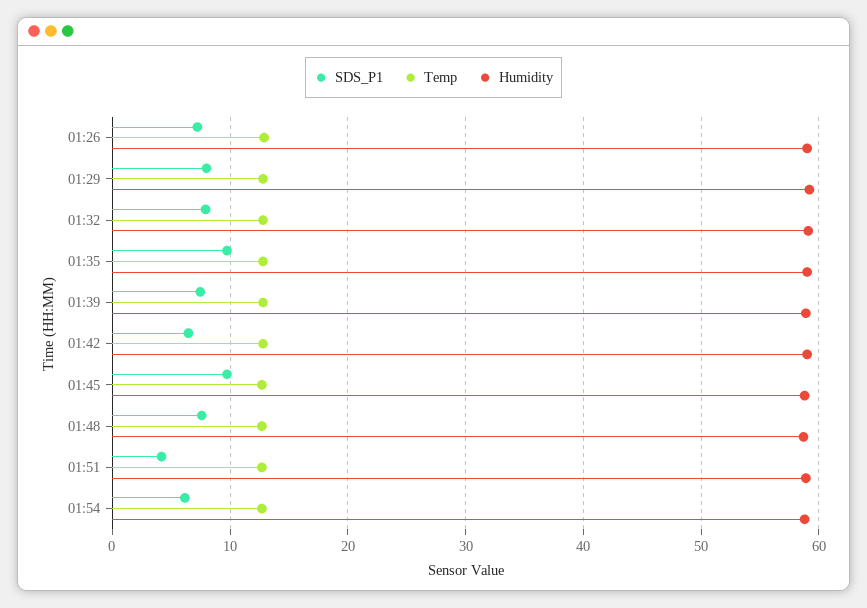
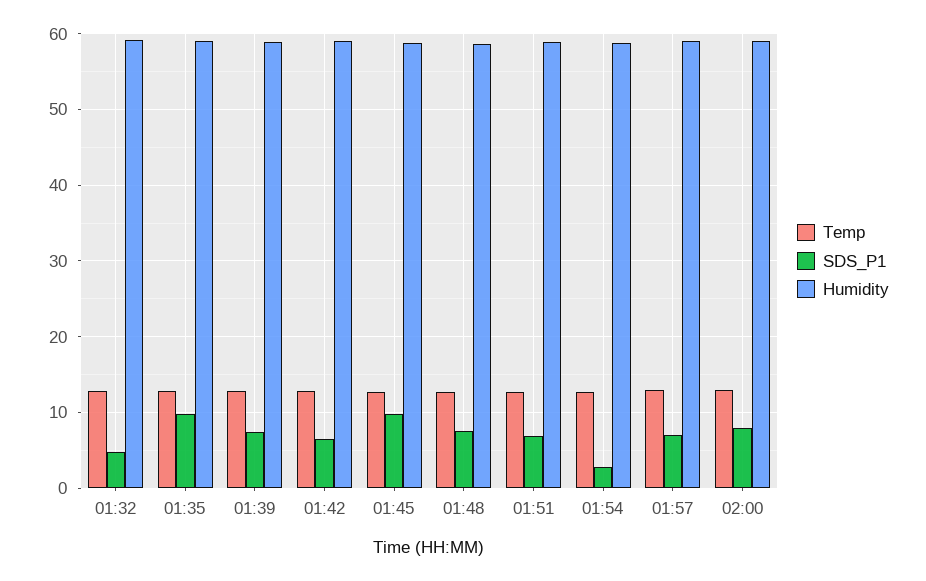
SDS_P1, 01:26: 7 -> none
Temp, 01:26: 13 -> none
Humidity, 01:26: 59 -> none
SDS_P1, 01:29: 8 -> none
Temp, 01:29: 13 -> none
Humidity, 01:29: 59 -> none
SDS_P1, 01:32: 8 -> 5
SDS_P1, 01:51: 4 -> 7
SDS_P1, 01:54: 6 -> 3
Temp, 01:57: none -> 13
SDS_P1, 01:57: none -> 7
Humidity, 01:57: none -> 59
Temp, 02:00: none -> 13
SDS_P1, 02:00: none -> 8
Humidity, 02:00: none -> 59

